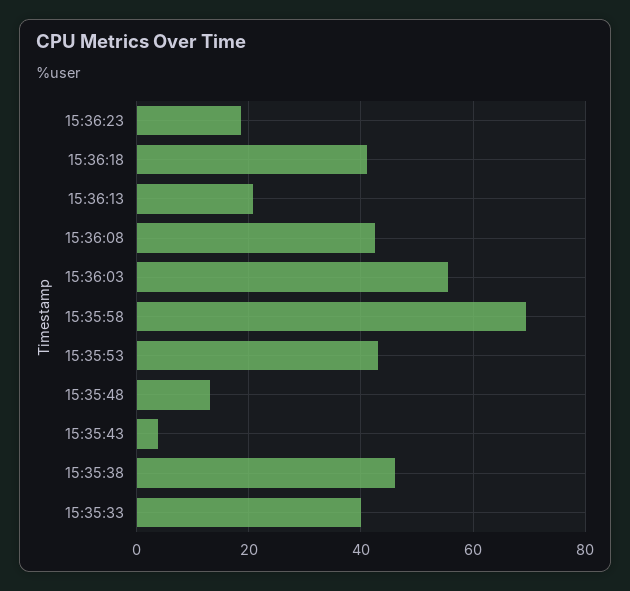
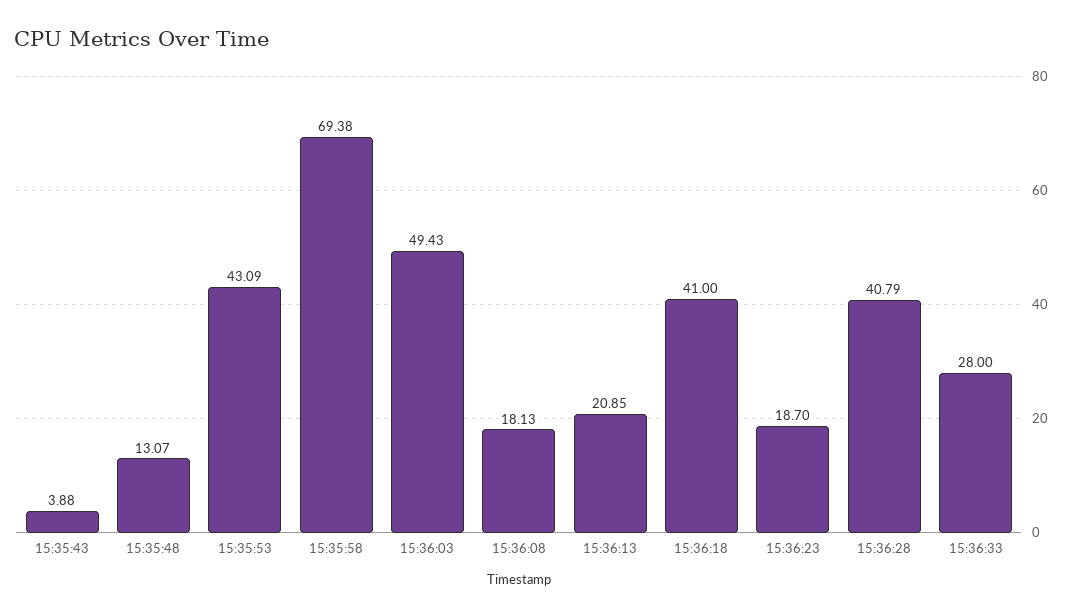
15:36:08: 42 -> 18.13
15:36:03: 56 -> 49.43
15:35:38: 46 -> none
15:35:33: 40 -> none
15:36:28: none -> 40.79
15:36:33: none -> 28

